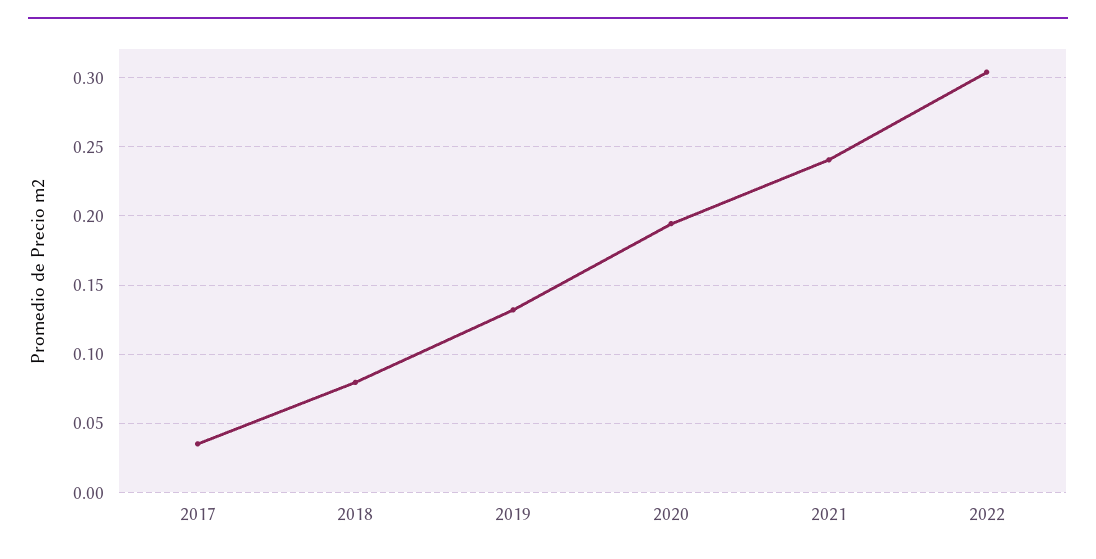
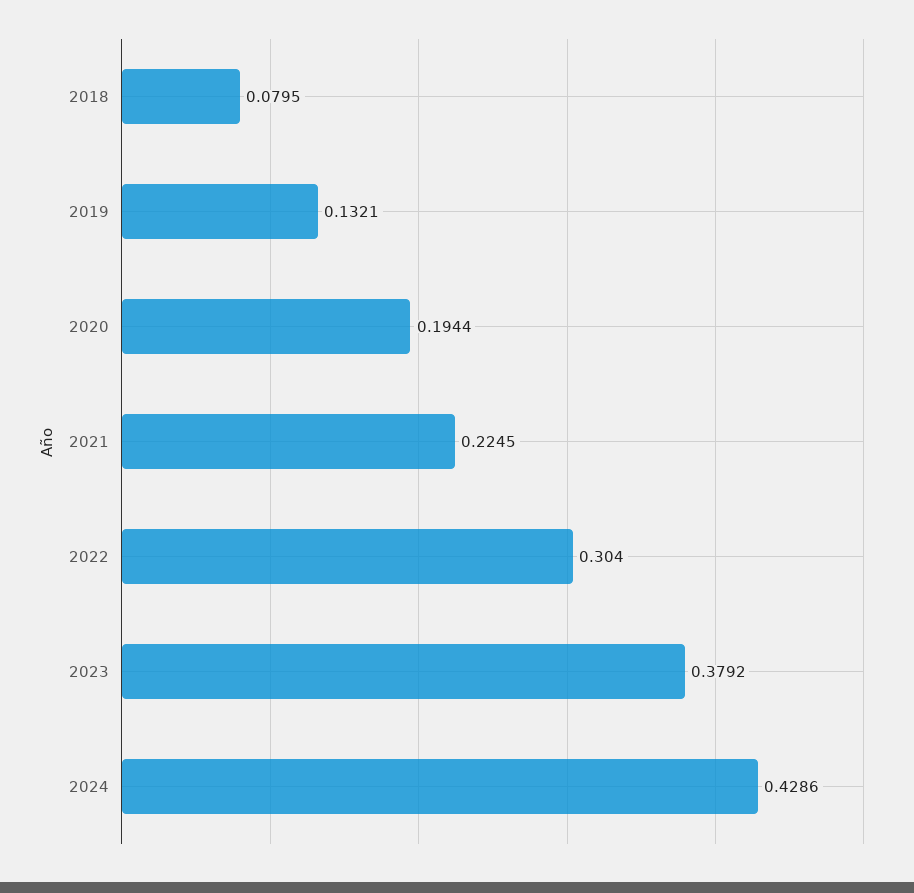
2017: 0.035 -> none
2021: 0.24 -> 0.2245
2023: none -> 0.3792
2024: none -> 0.4286

